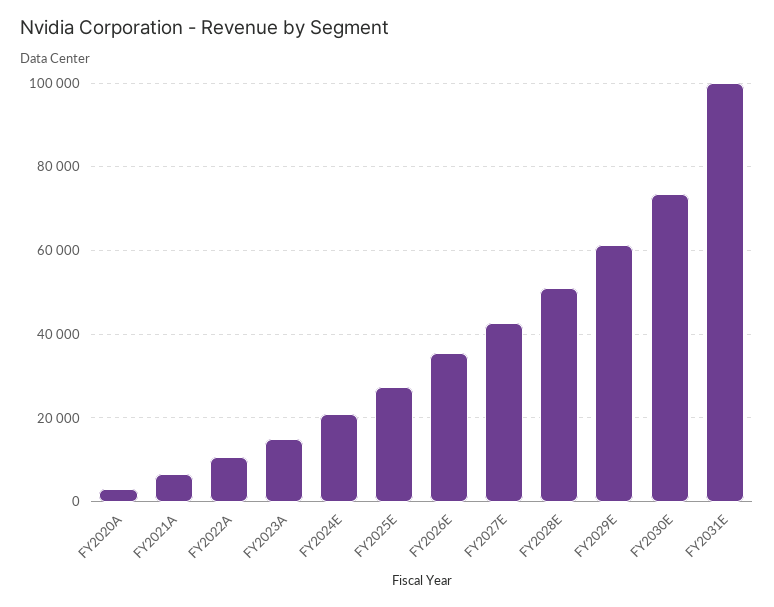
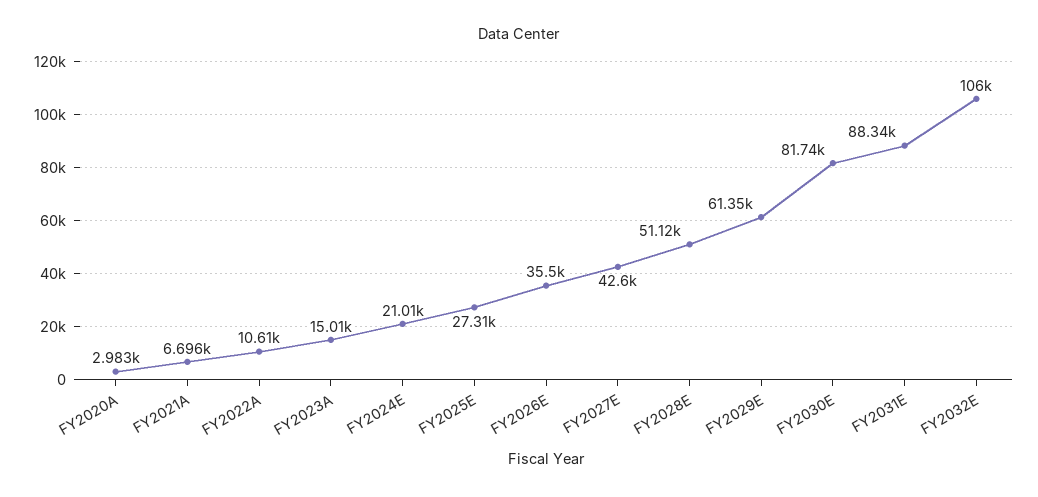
FY2030E: 74000 -> 81740
FY2031E: 100000 -> 88340
FY2032E: none -> 106000

